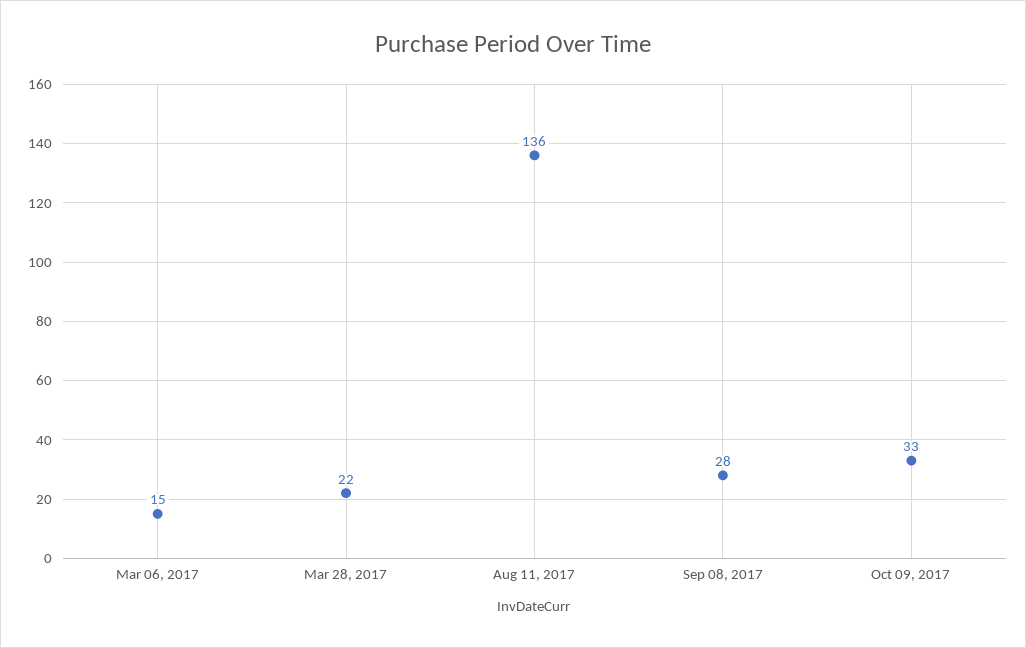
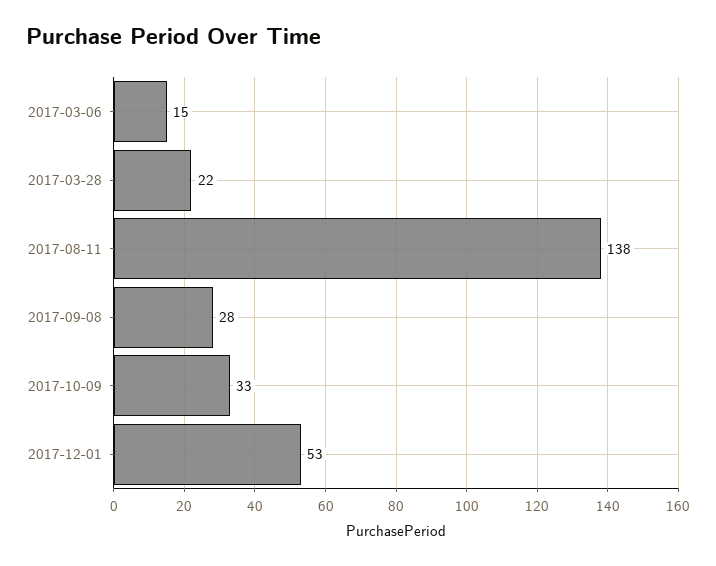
Aug 11, 2017: 136 -> 138
2017-12-01: none -> 53

